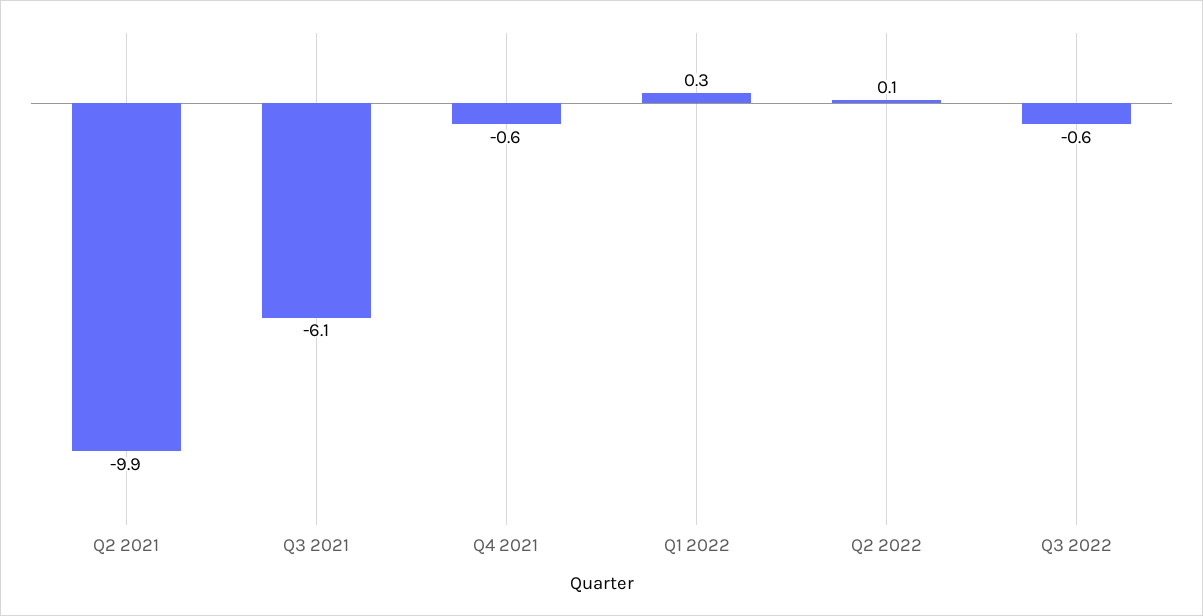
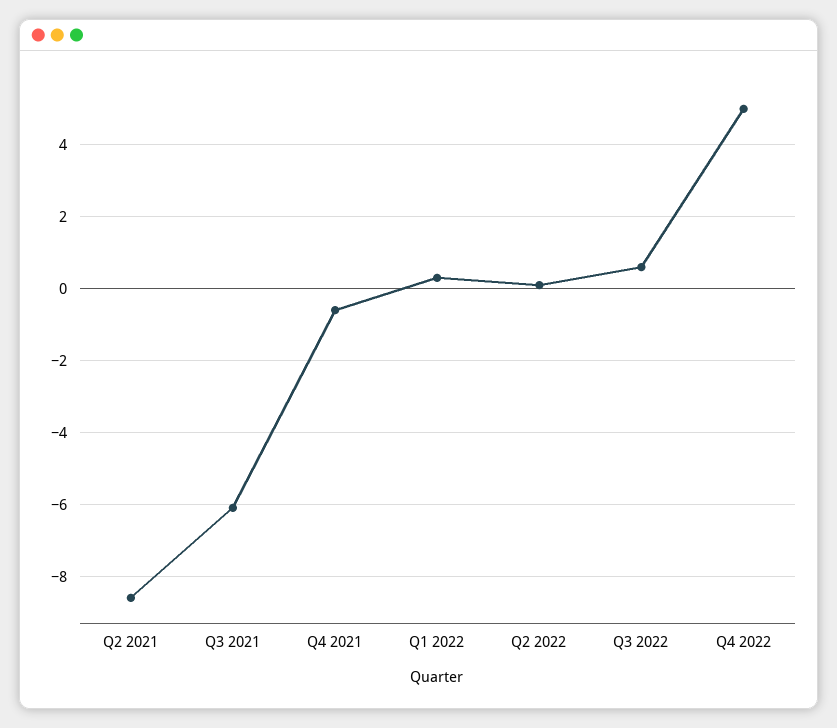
Q2 2021: -9.9 -> -8.5
Q3 2022: -0.6 -> 0.5
Q4 2022: none -> 5

